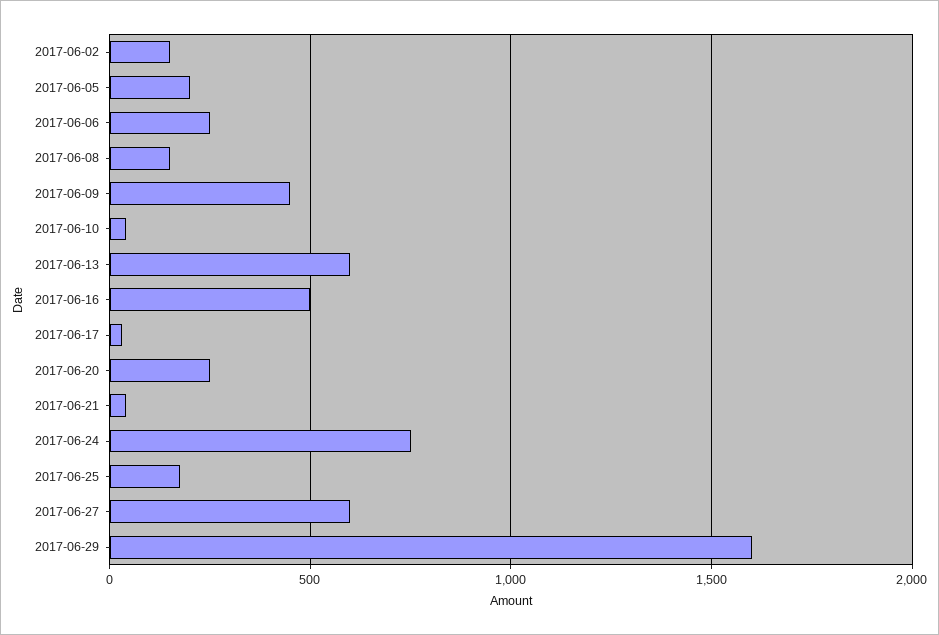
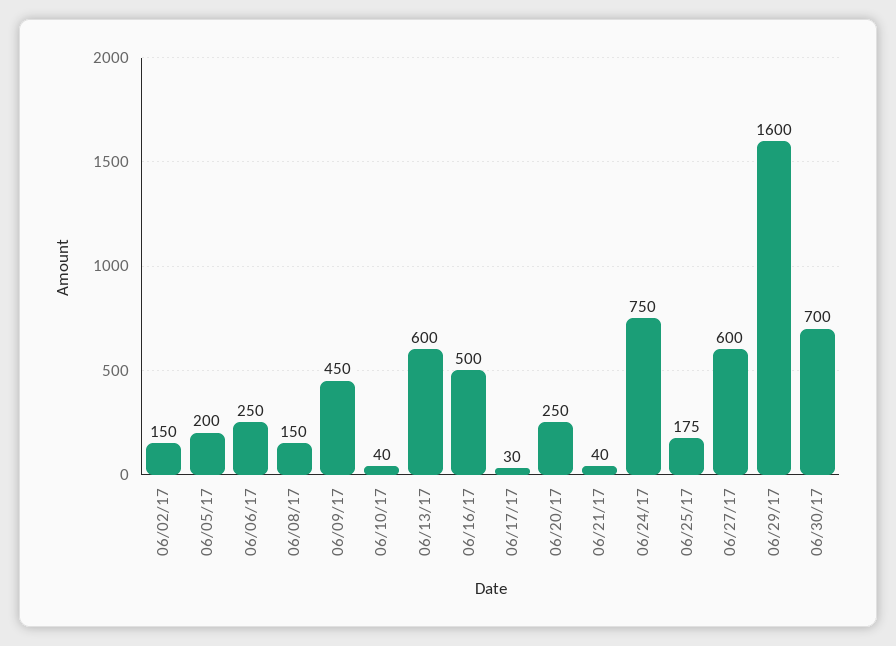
06/30/17: none -> 700

